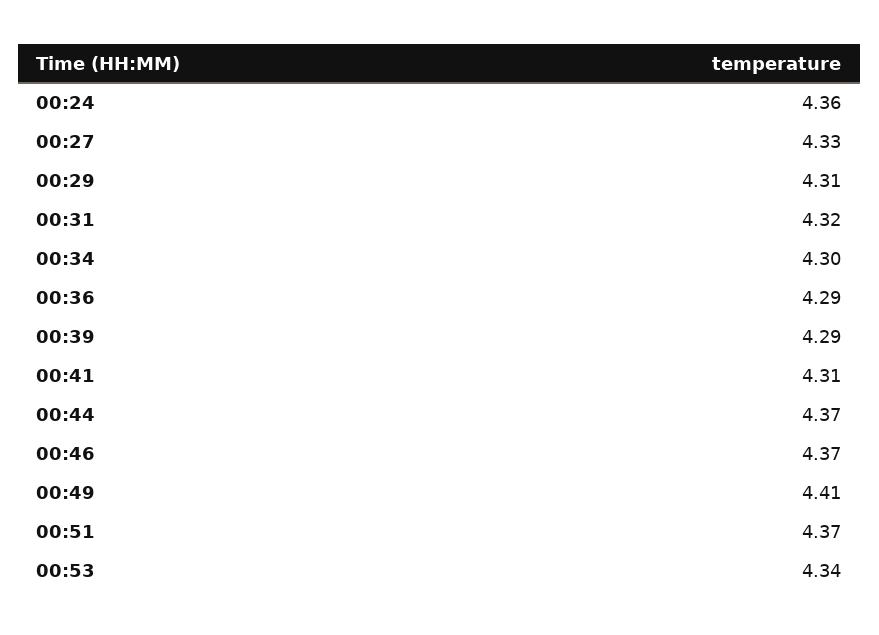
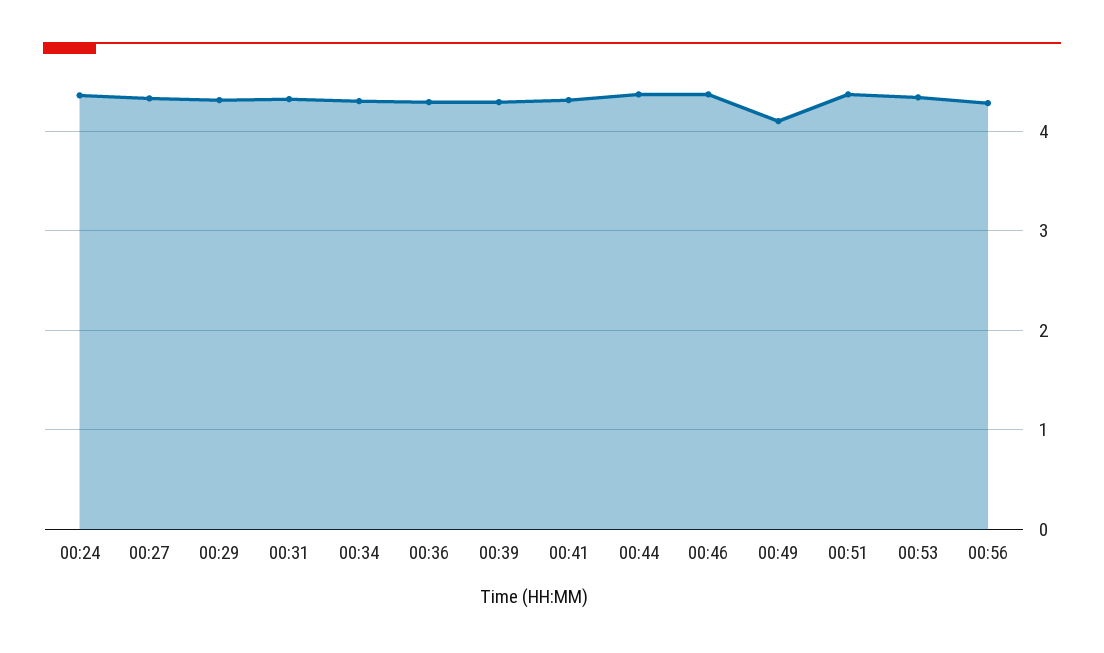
00:49: 4.41 -> 4.1
00:56: none -> 4.3

